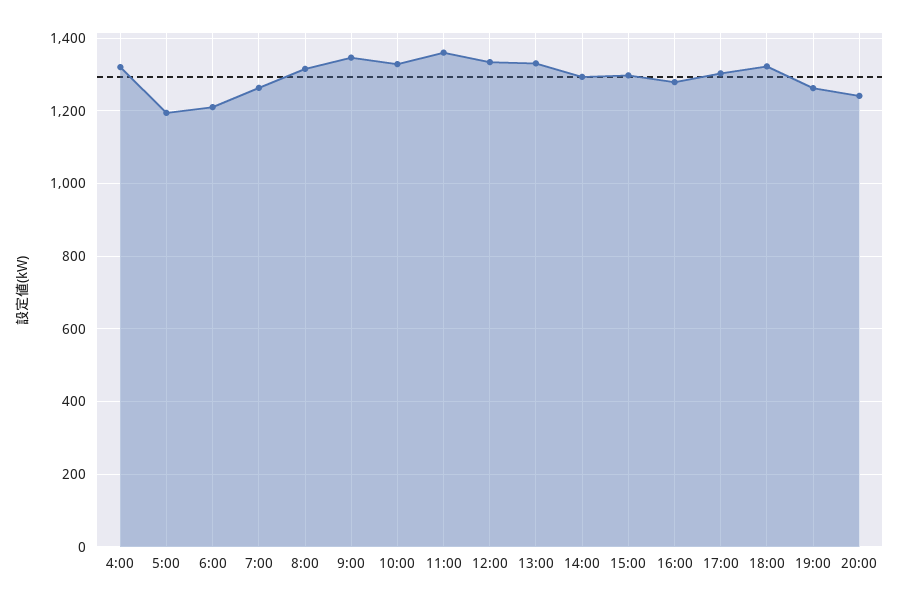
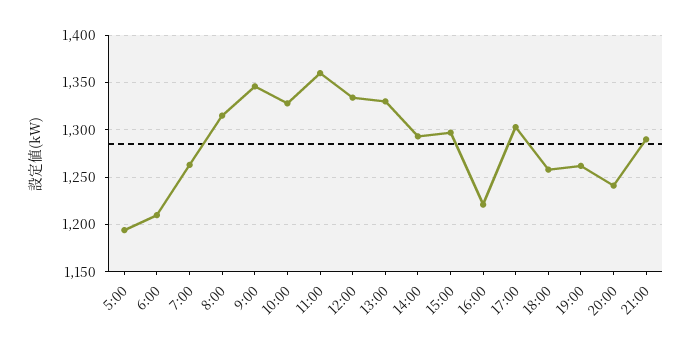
4:00: 1320 -> none
16:00: 1280 -> 1220
18:00: 1320 -> 1260
21:00: none -> 1290

